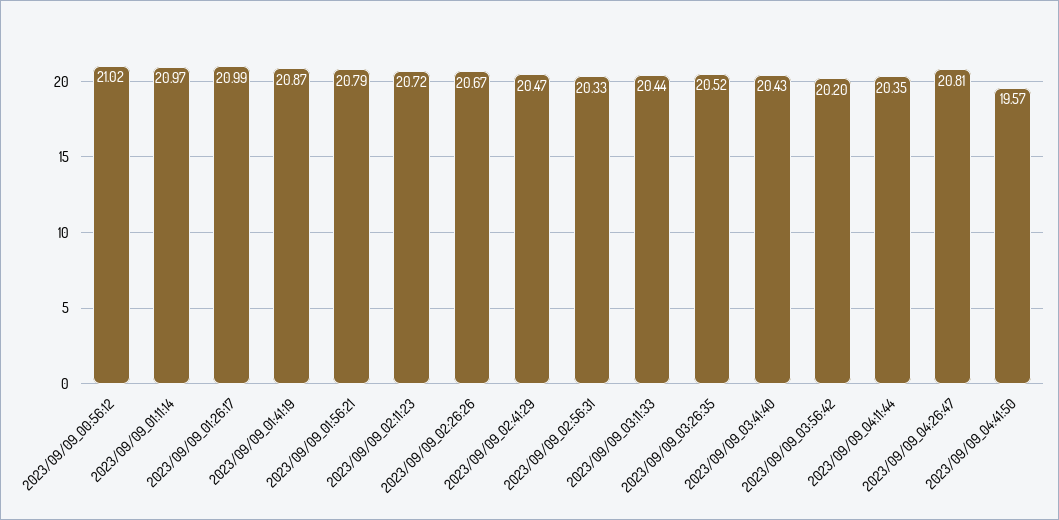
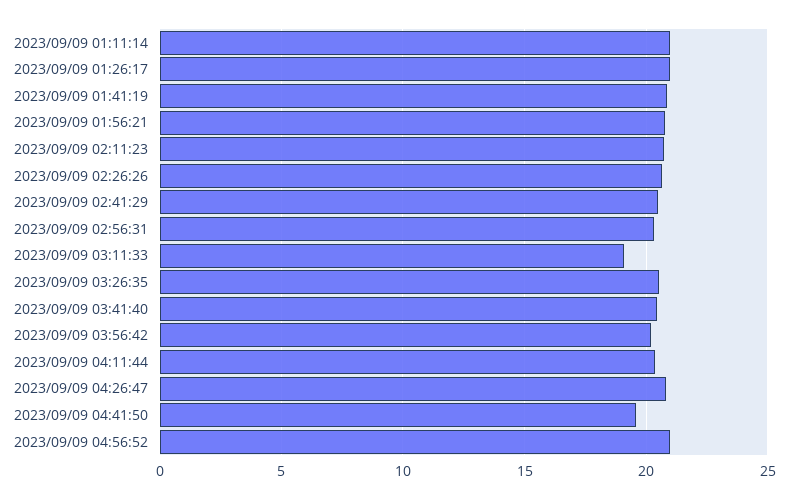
2023/09/09_00:56:12: 21.02 -> none
2023/09/09_03:11:33: 20.44 -> 19
2023/09/09 04:56:52: none -> 21

